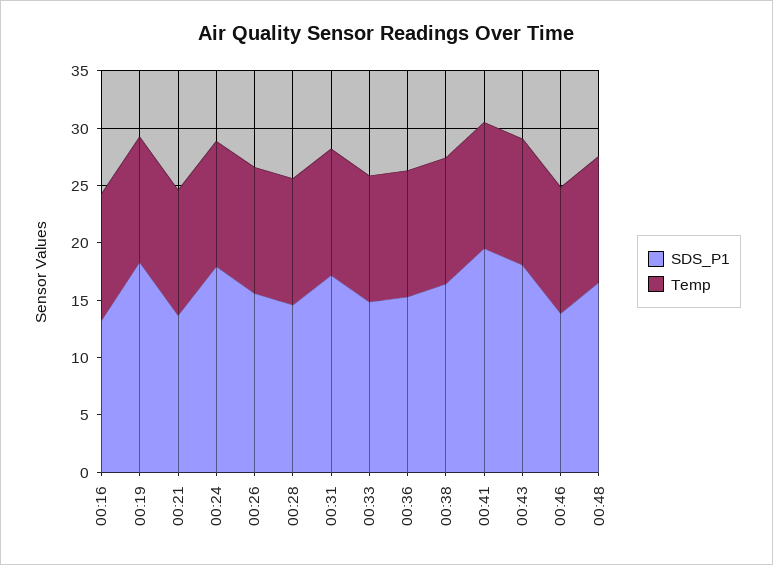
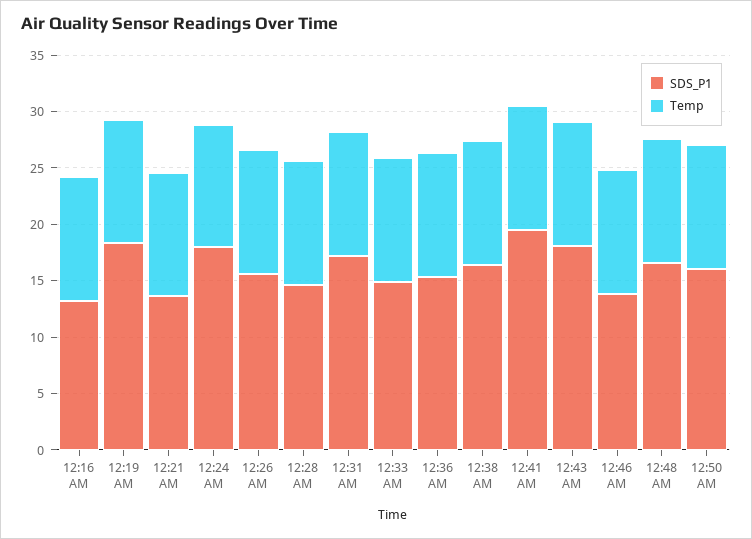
SDS_P1, 12:50 AM: none -> 16
Temp, 12:50 AM: none -> 11

